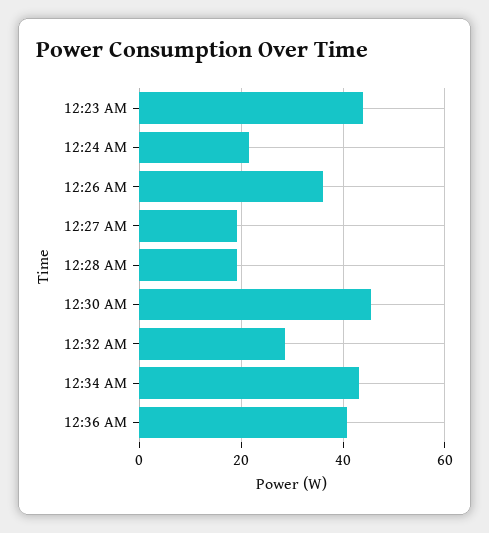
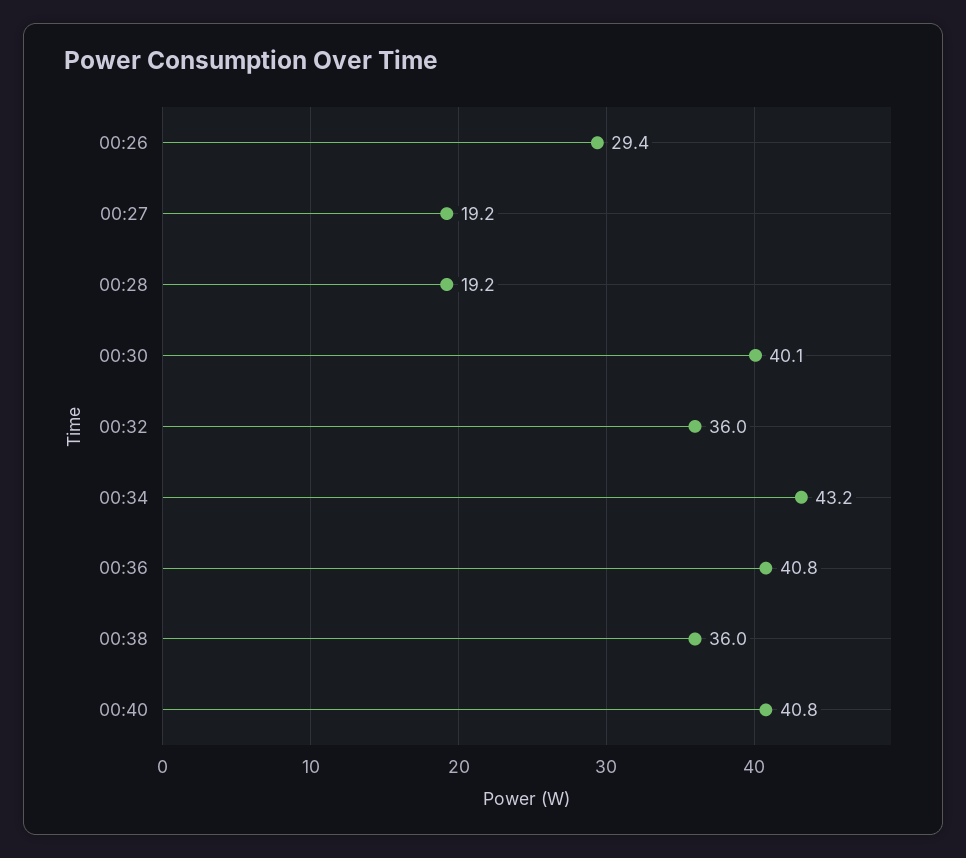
12:23 AM: 44 -> none
12:24 AM: 22 -> none
12:26 AM: 36 -> 29.4
12:30 AM: 46 -> 40.1
12:32 AM: 28 -> 36
00:38: none -> 36
00:40: none -> 40.8

